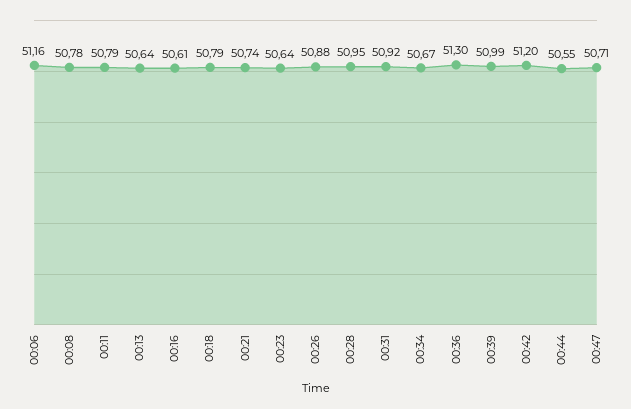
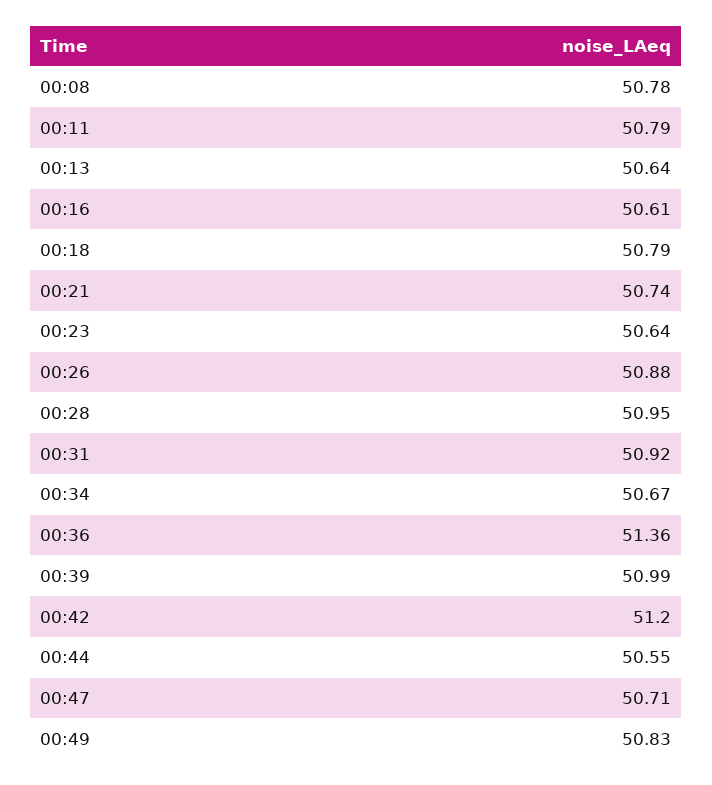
00:06: 51.16 -> none
00:36: 51.3 -> 51.36
00:49: none -> 50.83

